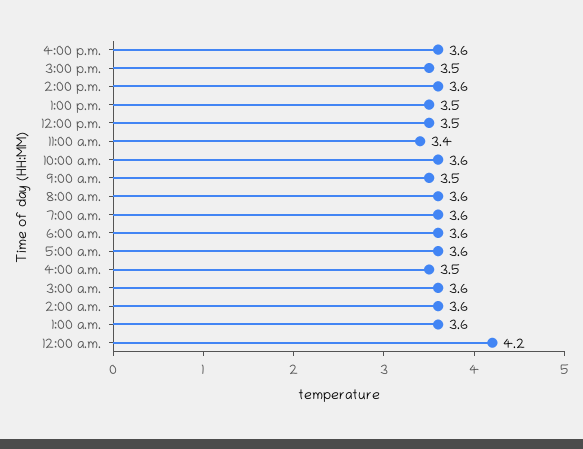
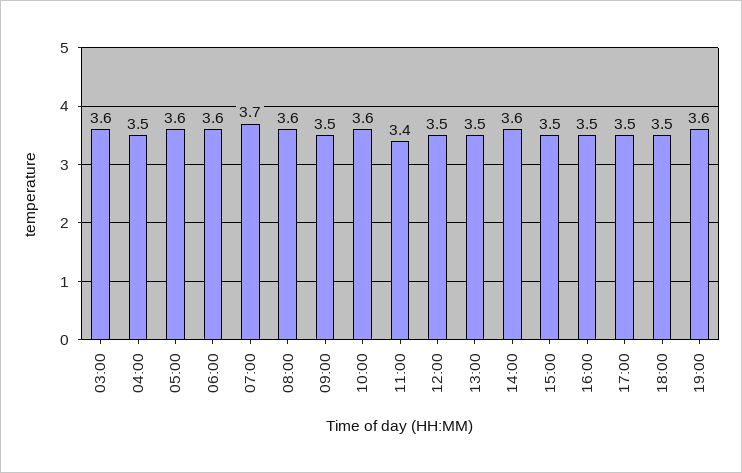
4:00 p.m.: 3.6 -> 3.5
7:00 a.m.: 3.6 -> 3.7
2:00 a.m.: 3.6 -> none
1:00 a.m.: 3.6 -> none
12:00 a.m.: 4.2 -> none
17:00: none -> 3.5
18:00: none -> 3.5
19:00: none -> 3.6

